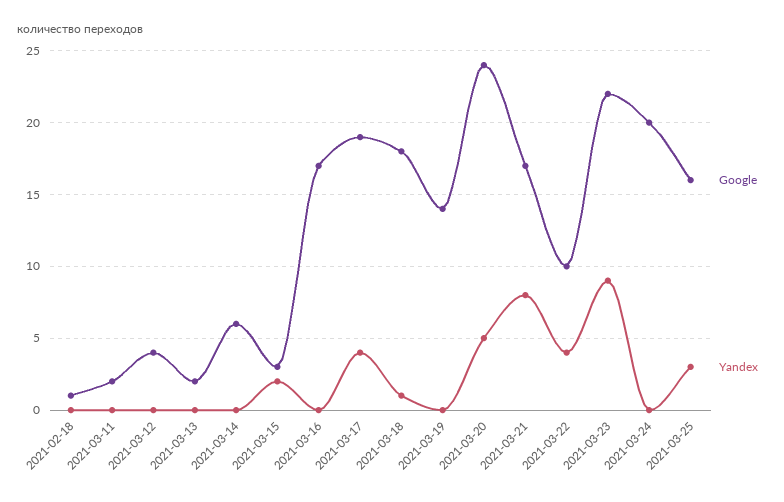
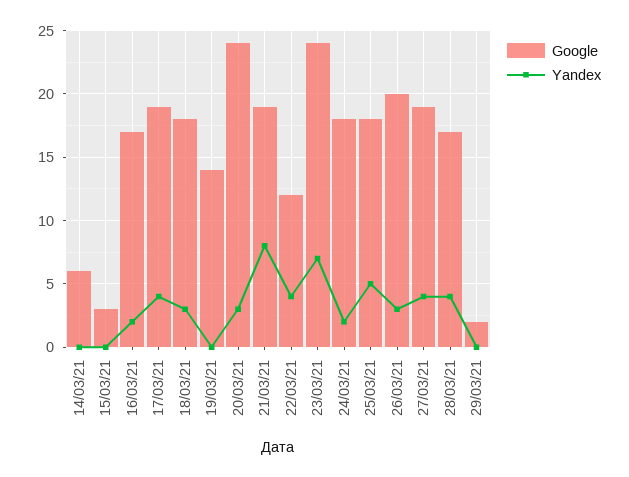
Google, 2021-02-18: 1 -> none
Yandex, 2021-02-18: 0 -> none
Google, 2021-03-11: 2 -> none
Yandex, 2021-03-11: 0 -> none
Google, 2021-03-12: 4 -> none
Yandex, 2021-03-12: 0 -> none
Google, 2021-03-13: 2 -> none
Yandex, 2021-03-13: 0 -> none
Yandex, 2021-03-15: 2 -> 0
Yandex, 2021-03-16: 0 -> 2
Yandex, 2021-03-18: 1 -> 3
Yandex, 2021-03-20: 5 -> 3
Google, 2021-03-21: 17 -> 19
Google, 2021-03-22: 10 -> 12
Google, 2021-03-23: 22 -> 24
Yandex, 2021-03-23: 9 -> 7
Google, 2021-03-24: 20 -> 18
Yandex, 2021-03-24: 0 -> 2
Google, 2021-03-25: 16 -> 18
Yandex, 2021-03-25: 3 -> 5
Google, 26/03/21: none -> 20
Yandex, 26/03/21: none -> 3
Google, 27/03/21: none -> 19
Yandex, 27/03/21: none -> 4
Google, 28/03/21: none -> 17
Yandex, 28/03/21: none -> 4
Google, 29/03/21: none -> 2
Yandex, 29/03/21: none -> 0

